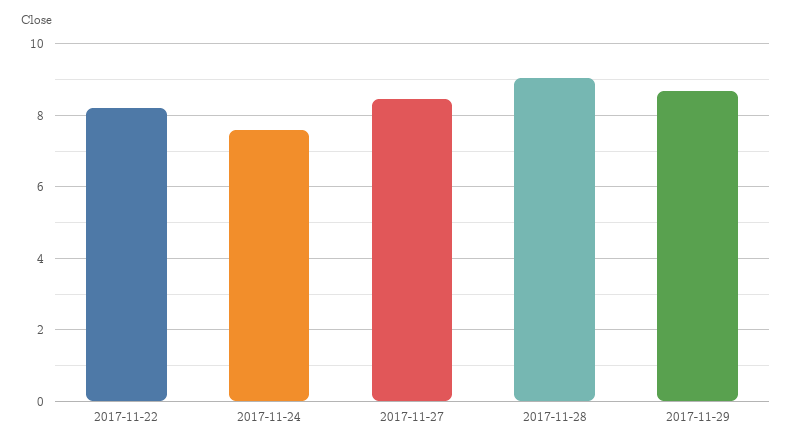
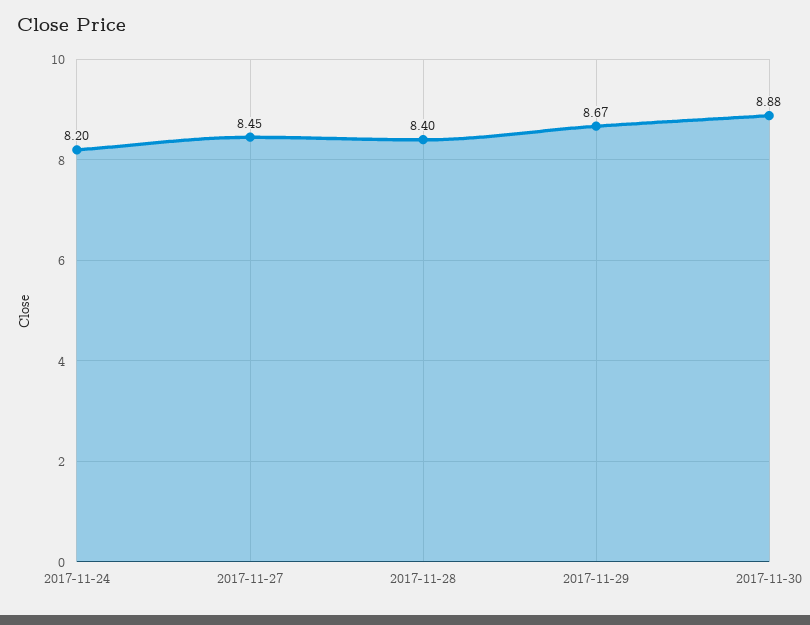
2017-11-22: 8.2 -> none
2017-11-24: 7.6 -> 8.2
2017-11-28: 9 -> 8.4
2017-11-30: none -> 8.88

